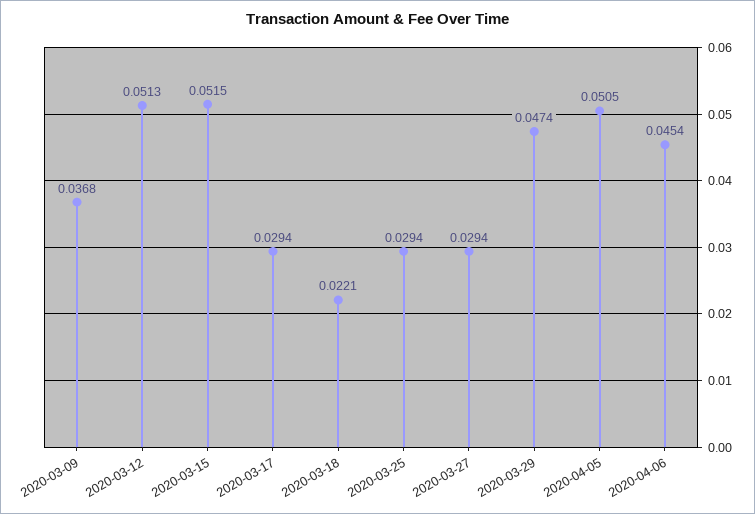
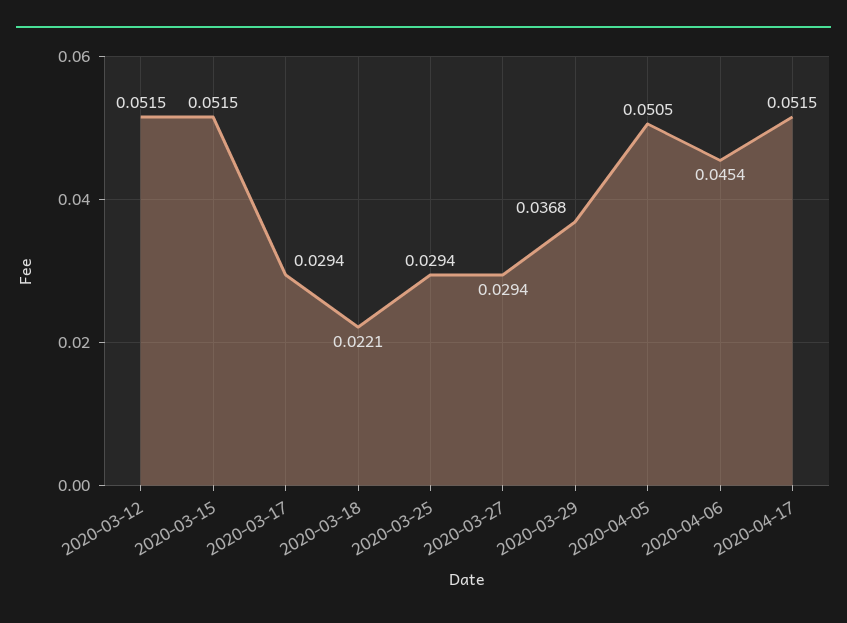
2020-03-09: 0.0368 -> none
2020-03-12: 0.0513 -> 0.0515
2020-03-29: 0.0474 -> 0.0368
2020-04-17: none -> 0.0515

